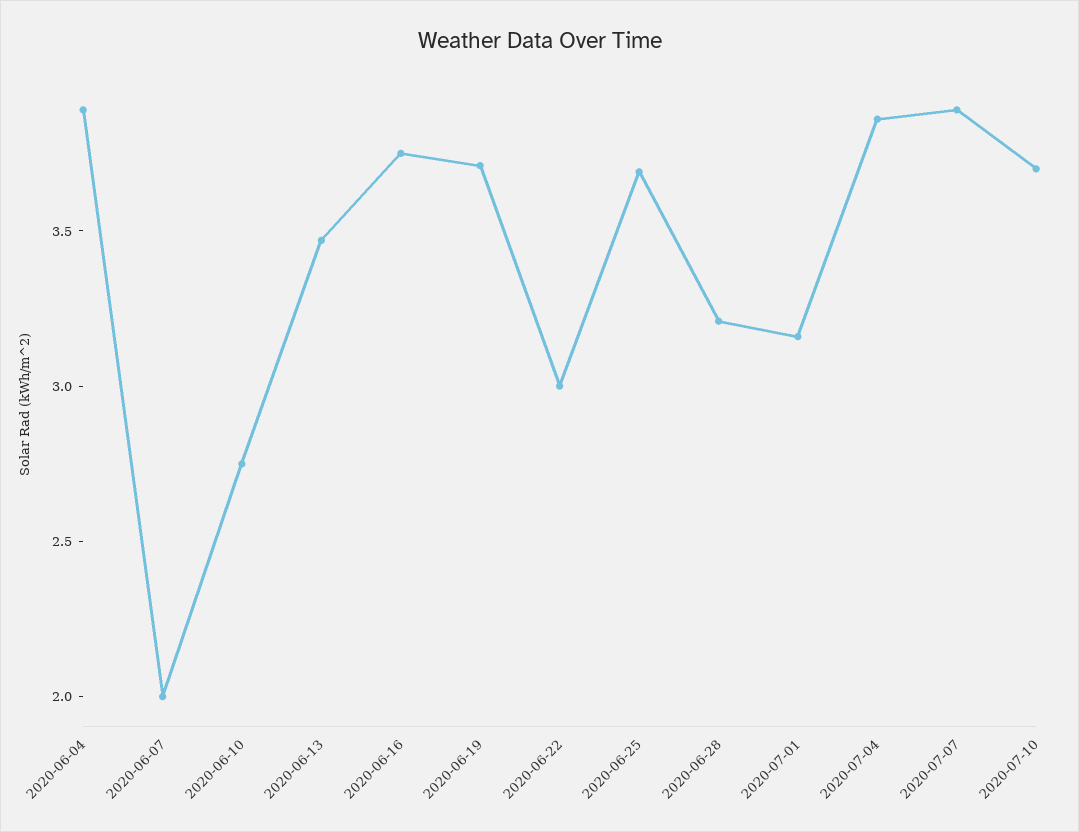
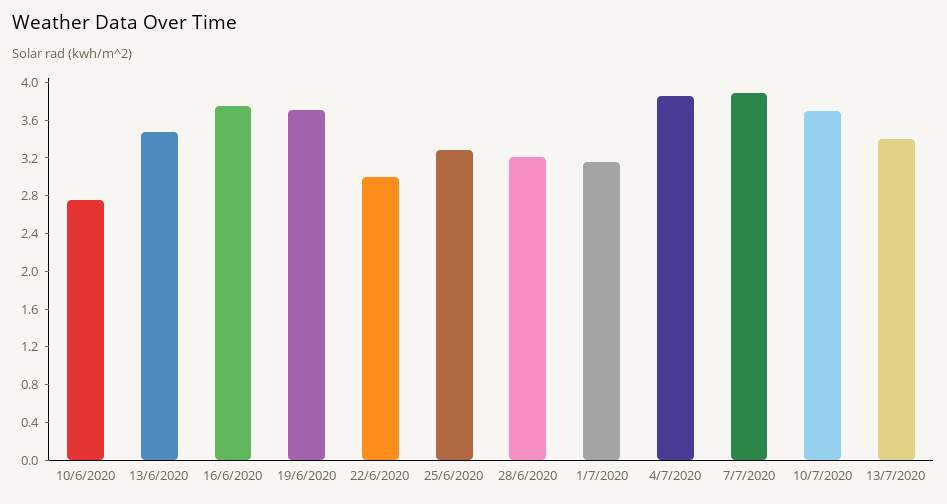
2020-06-04: 3.9 -> none
2020-06-07: 2 -> none
2020-06-25: 3.7 -> 3.3
13/7/2020: none -> 3.4

